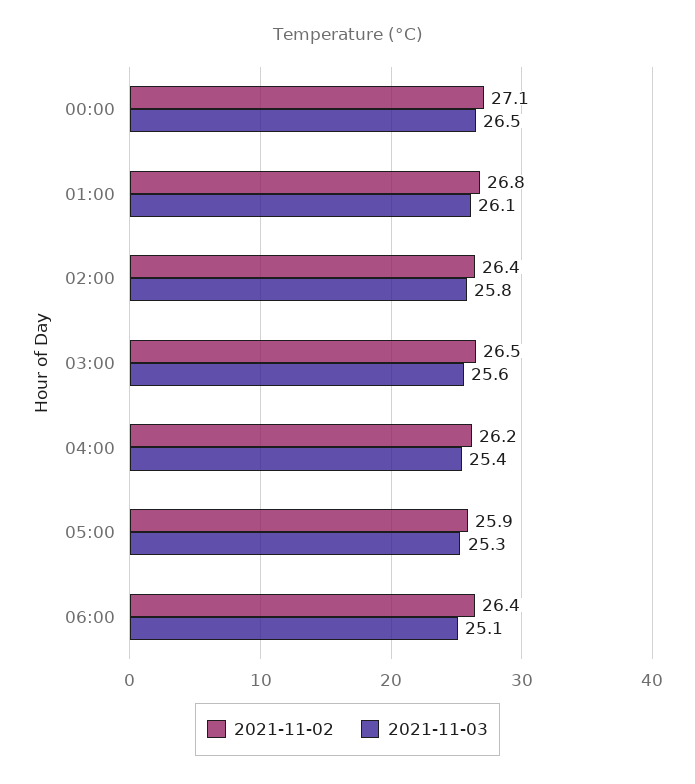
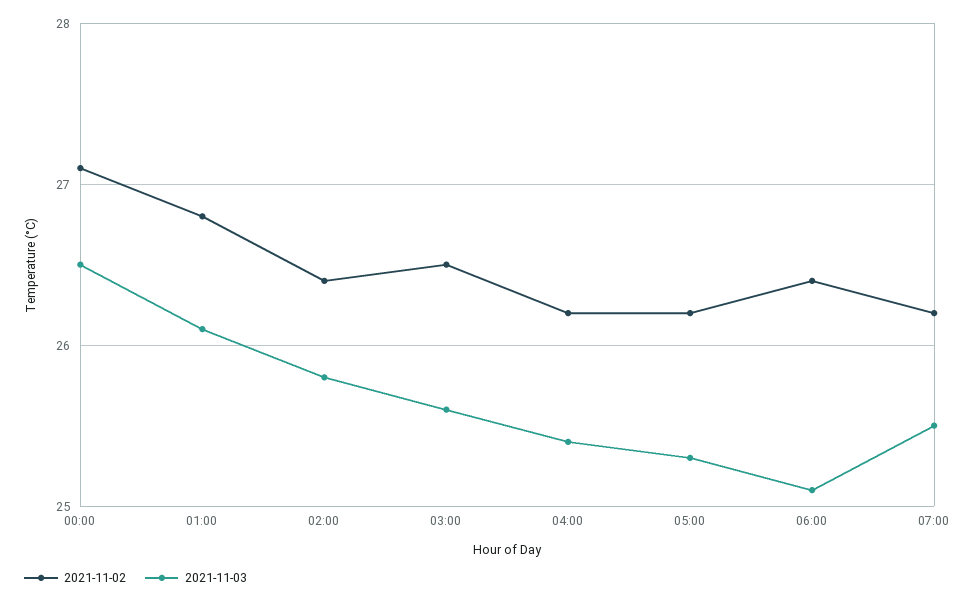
2021-11-02, 05:00: 25.9 -> 26.2
2021-11-02, 07:00: none -> 26.2
2021-11-03, 07:00: none -> 25.5

